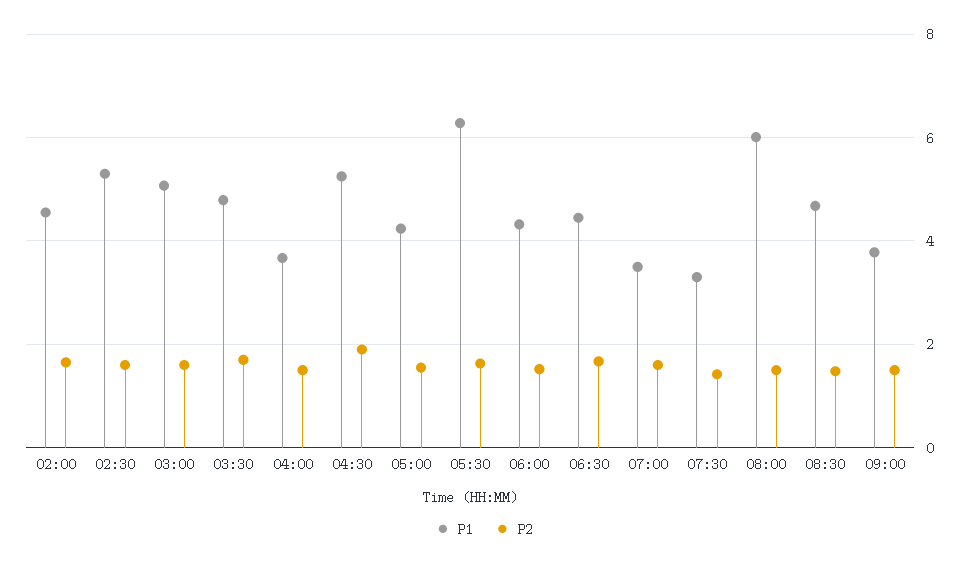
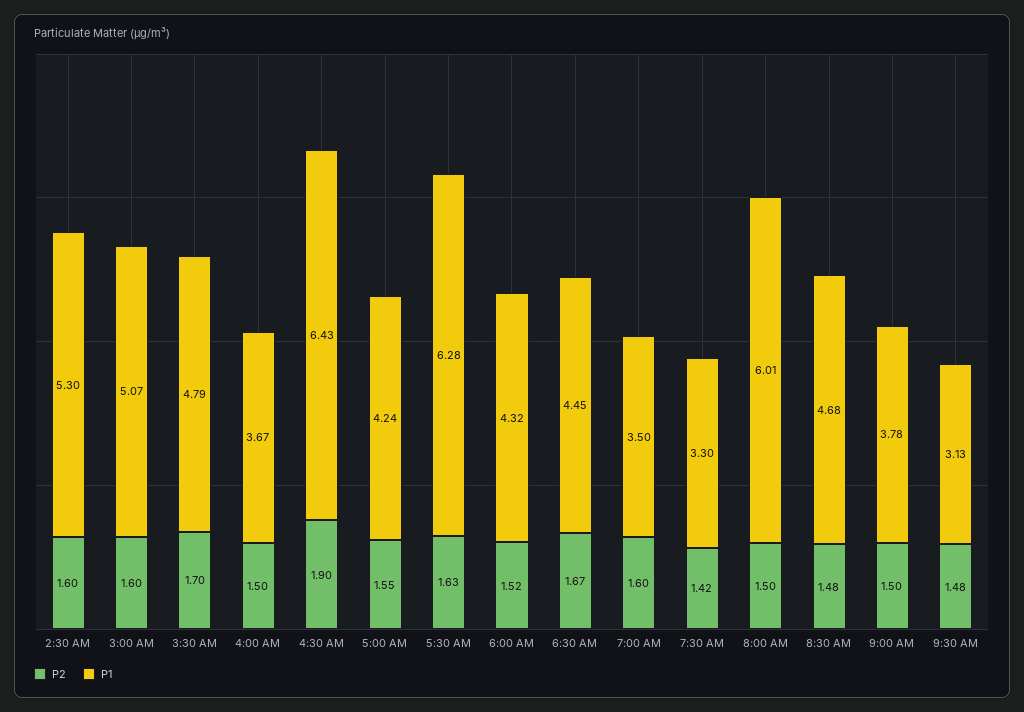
P1, 02:00: 4.6 -> none
P2, 02:00: 1.6 -> none
P1, 04:30: 5.2 -> 6.43
P2, 9:30 AM: none -> 1.48
P1, 9:30 AM: none -> 3.13

